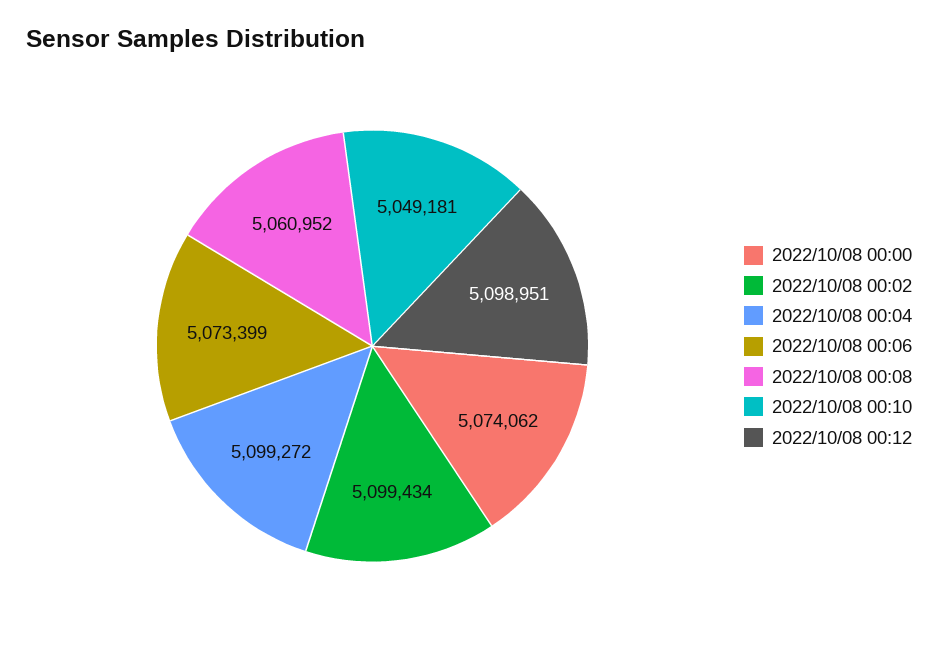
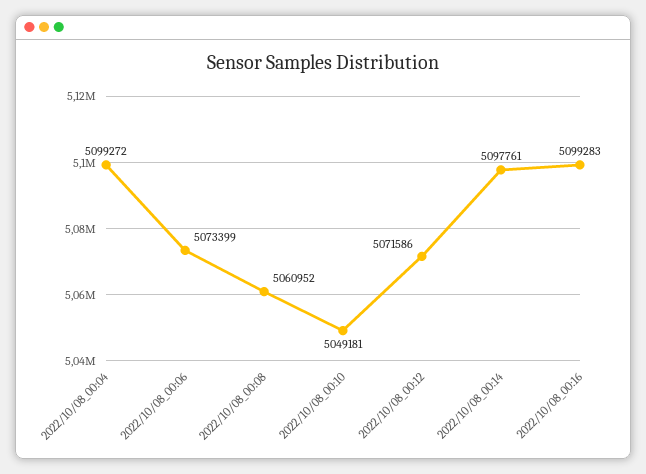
2022/10/08 00:00: 5074062 -> none
2022/10/08 00:02: 5099434 -> none
2022/10/08 00:12: 5098951 -> 5071586
2022/10/08_00:14: none -> 5097761
2022/10/08_00:16: none -> 5099283

